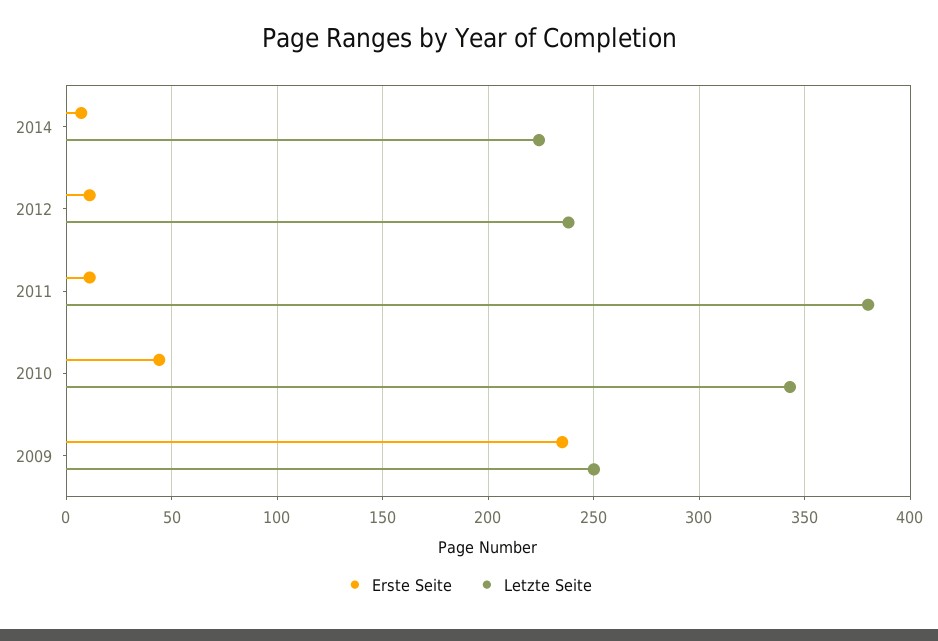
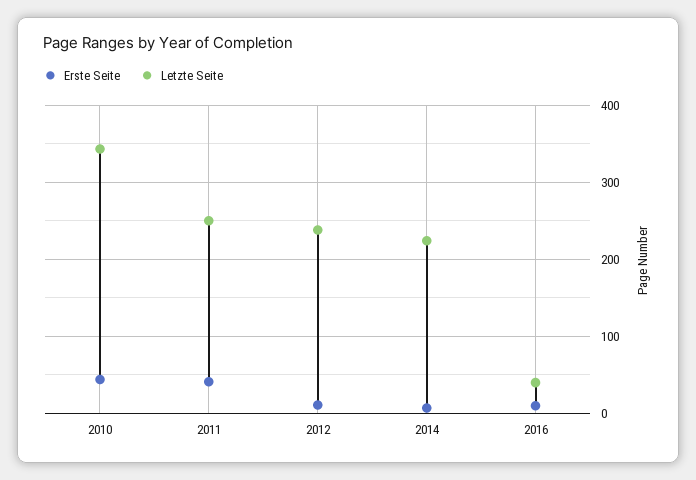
Erste Seite, 2011: 10 -> 40
Letzte Seite, 2011: 380 -> 250
Erste Seite, 2009: 235 -> none
Letzte Seite, 2009: 250 -> none
Erste Seite, 2016: none -> 10
Letzte Seite, 2016: none -> 40

